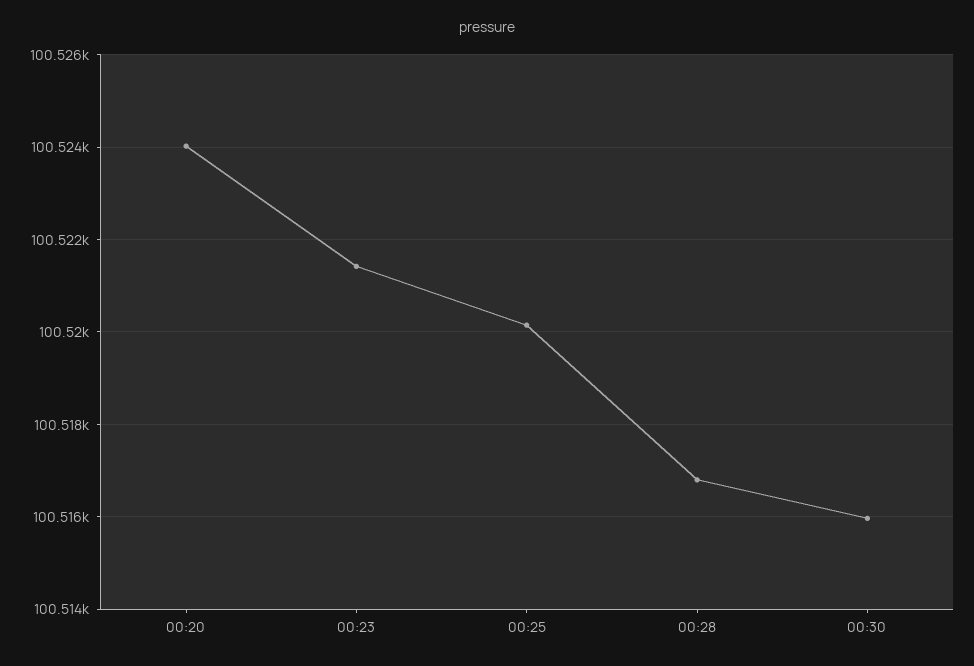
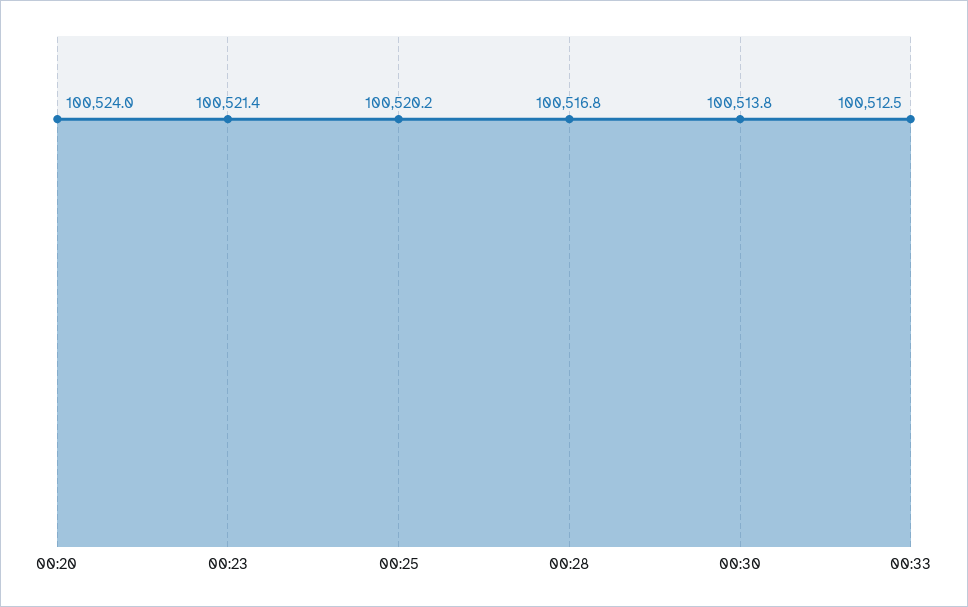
00:30: 100516 -> 100513.8
00:33: none -> 100512.5

